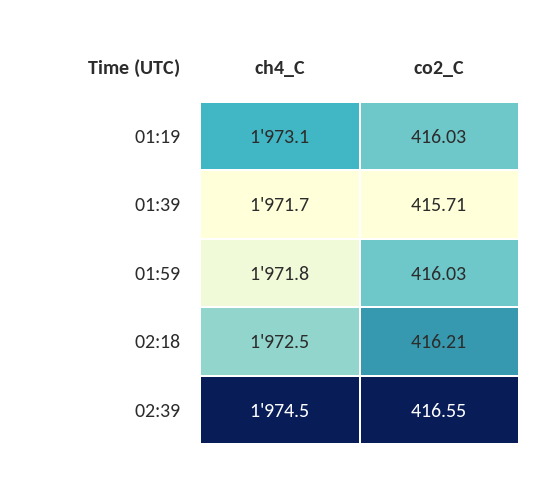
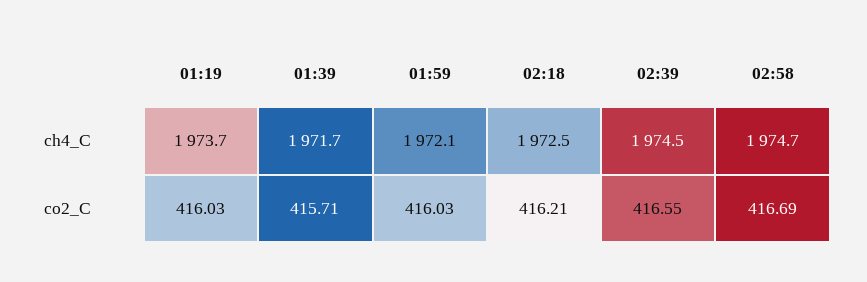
ch4_C, 01:19: 1973.1 -> 1973.7
ch4_C, 01:59: 1971.8 -> 1972.1
ch4_C, 02:58: none -> 1974.7
co2_C, 02:58: none -> 416.69

